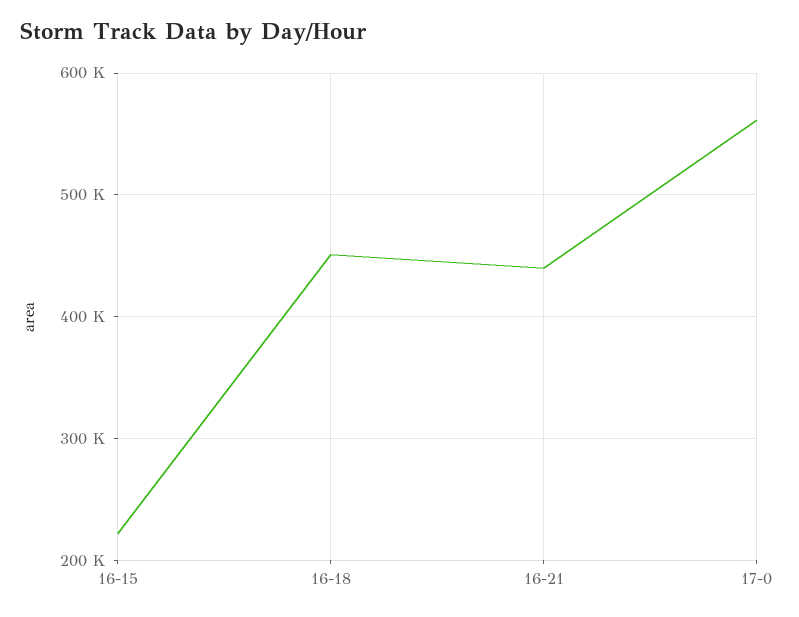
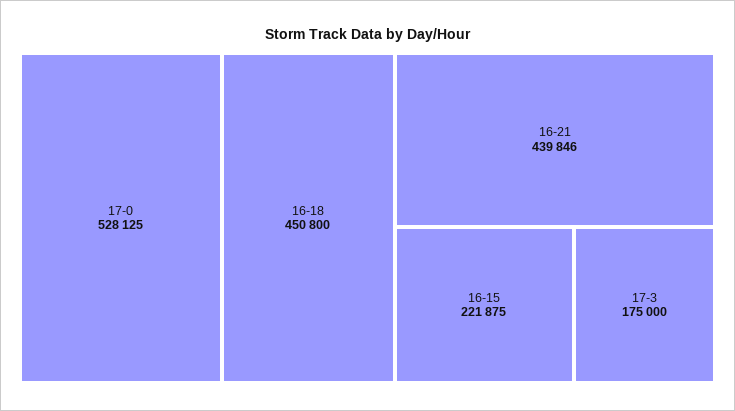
17-0: 560000 -> 528125
17-3: none -> 175000

